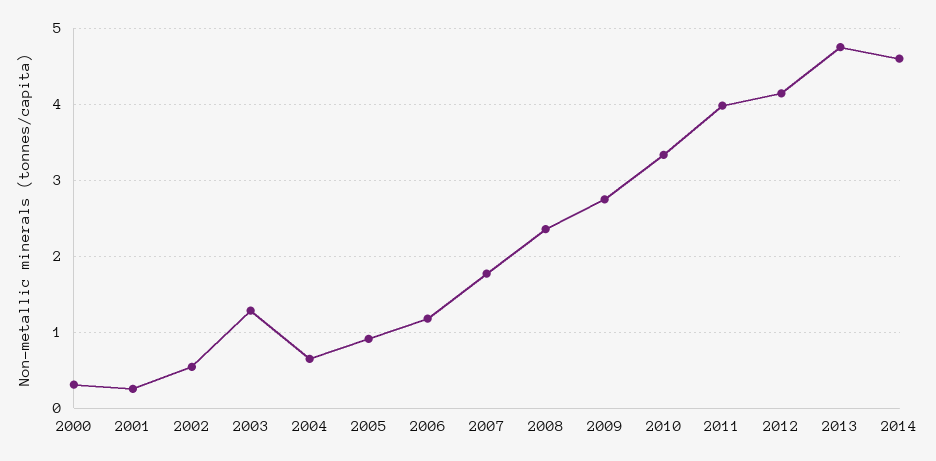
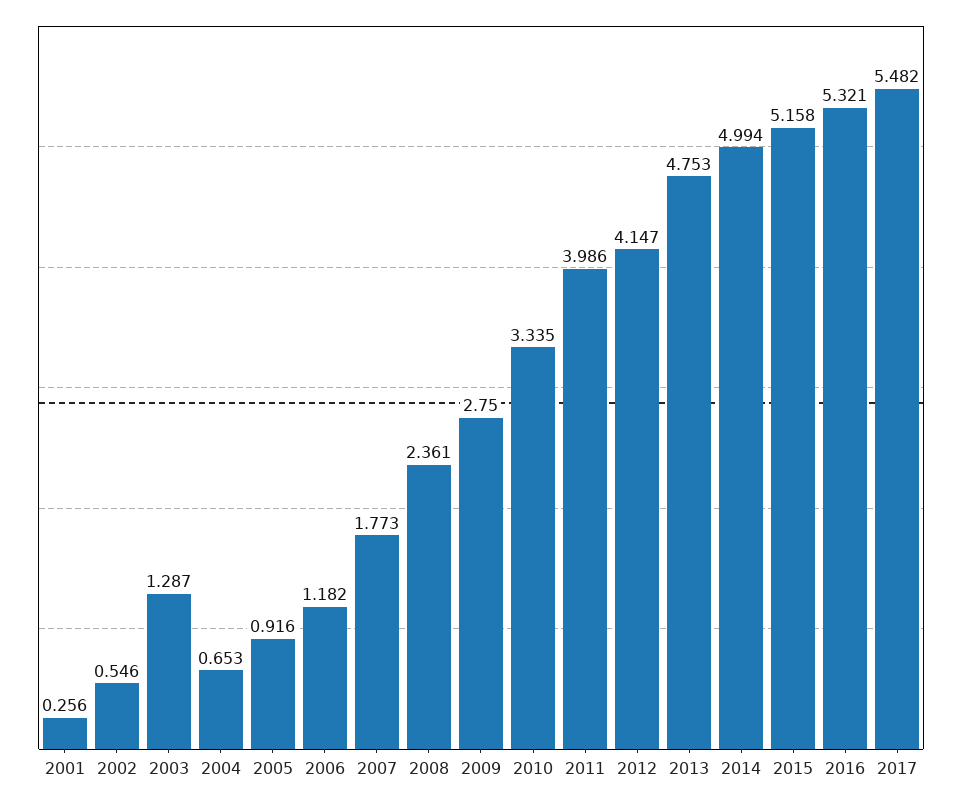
2000: 0.3 -> none
2014: 4.6 -> 4.994
2015: none -> 5.158
2016: none -> 5.321
2017: none -> 5.482

